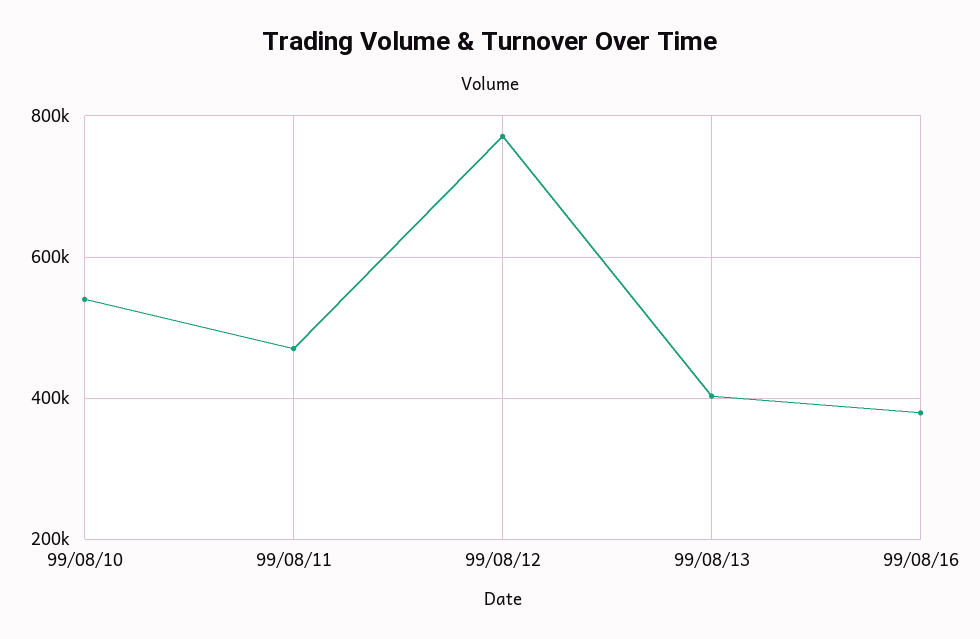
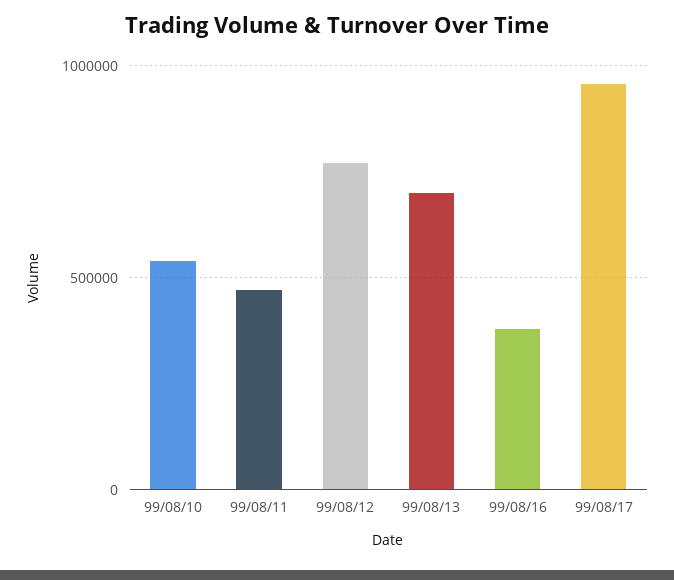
99/08/13: 400000 -> 700000
99/08/17: none -> 950000

